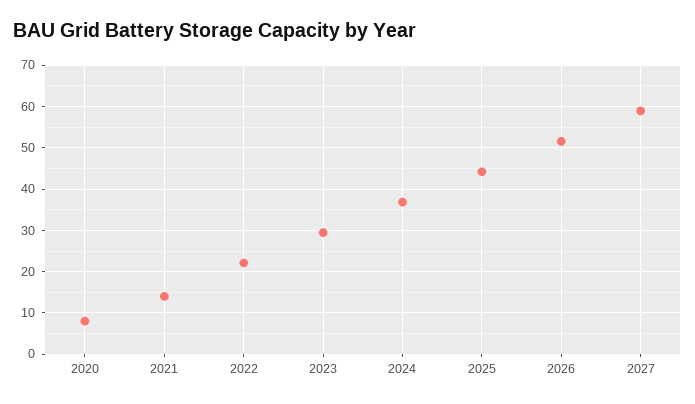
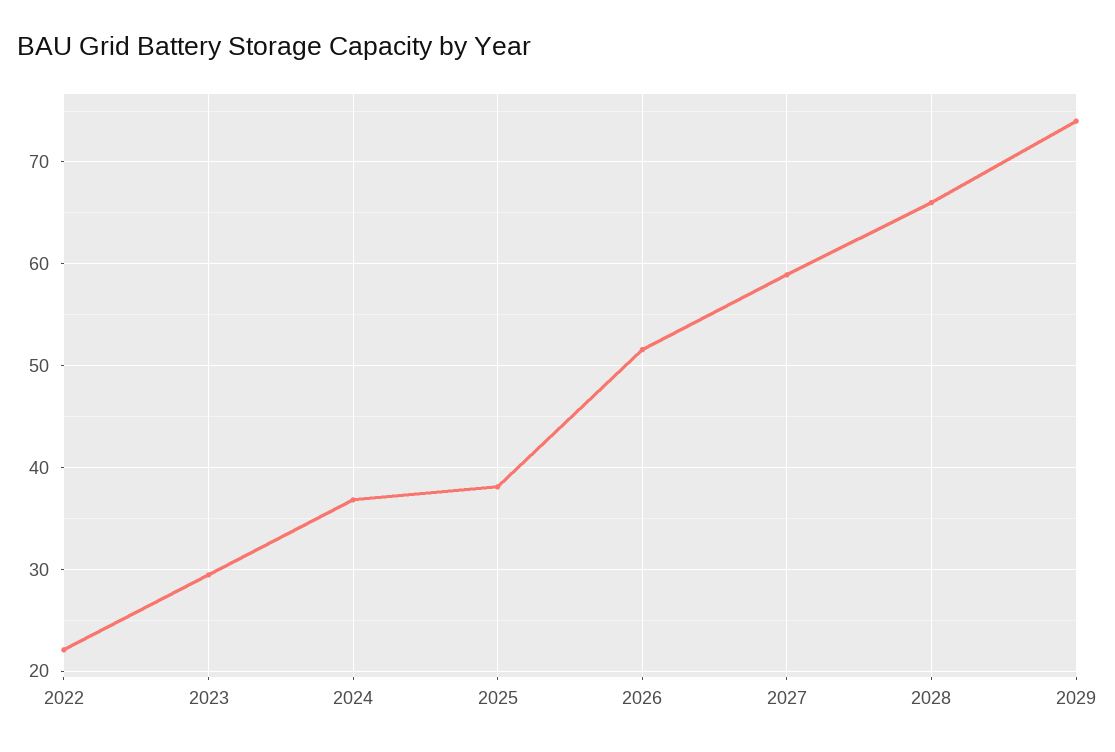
2020: 8 -> none
2021: 14 -> none
2025: 44 -> 38
2028: none -> 66
2029: none -> 74

